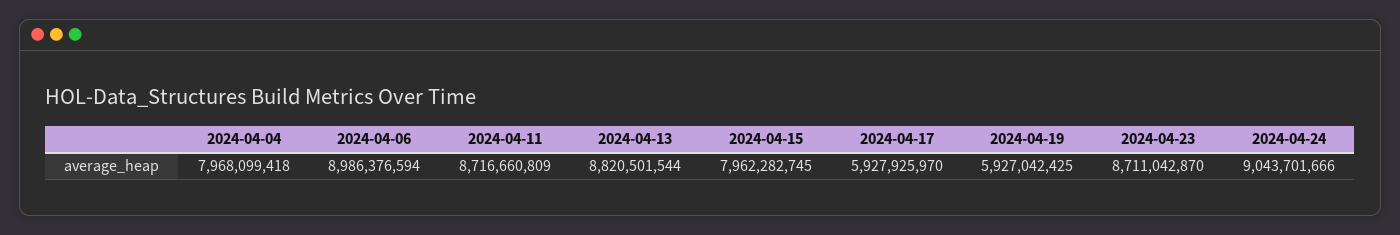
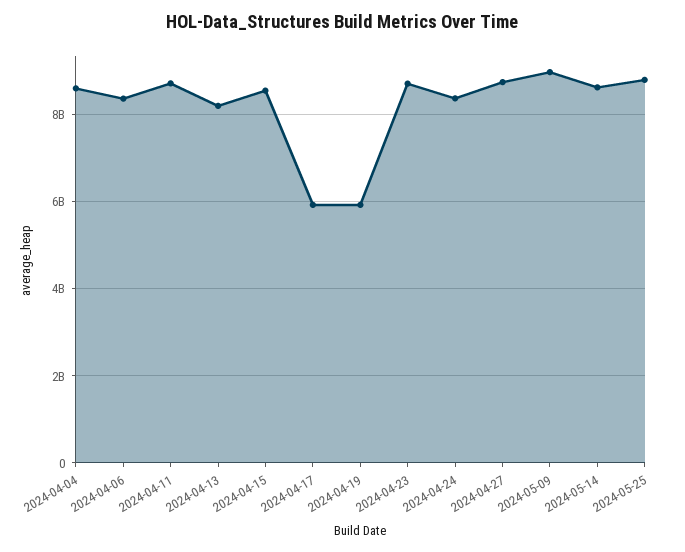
2024-04-04: 7968099418 -> 8600000000
2024-04-06: 8986376594 -> 8400000000
2024-04-13: 8820501544 -> 8200000000
2024-04-15: 7962282745 -> 8600000000
2024-04-24: 9043701666 -> 8400000000
2024-04-27: none -> 8800000000
2024-05-09: none -> 9000000000
2024-05-14: none -> 8600000000
2024-05-25: none -> 8800000000

